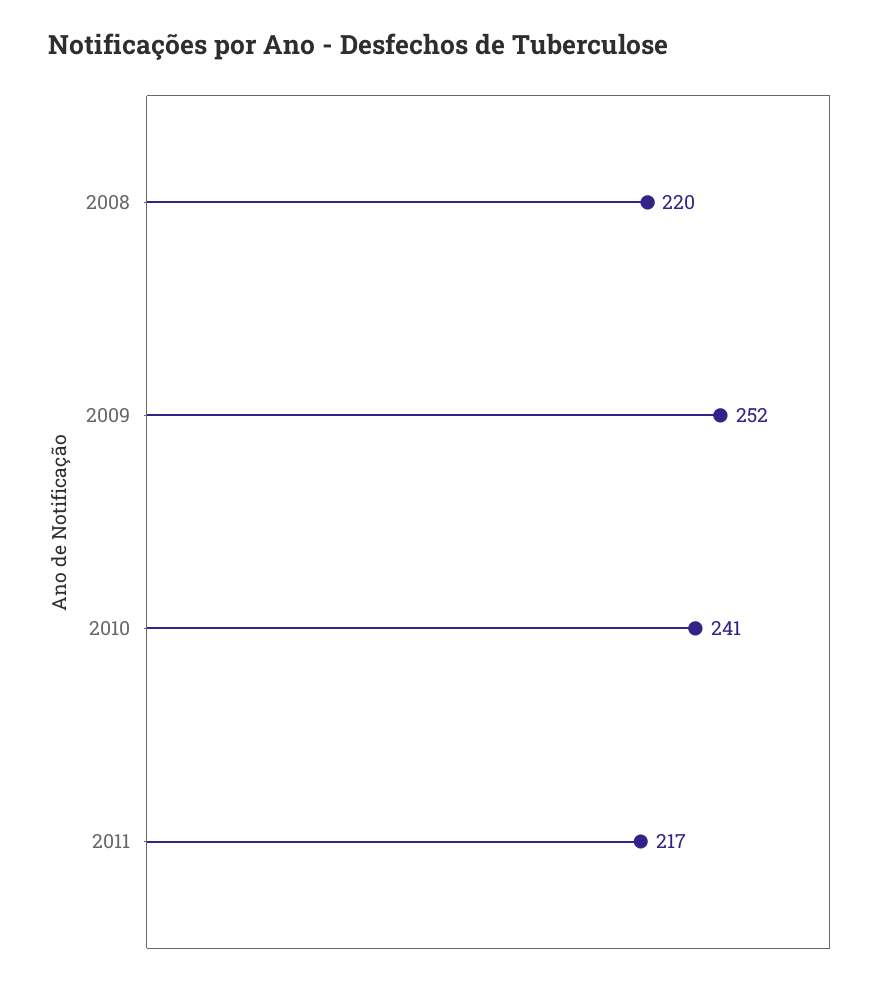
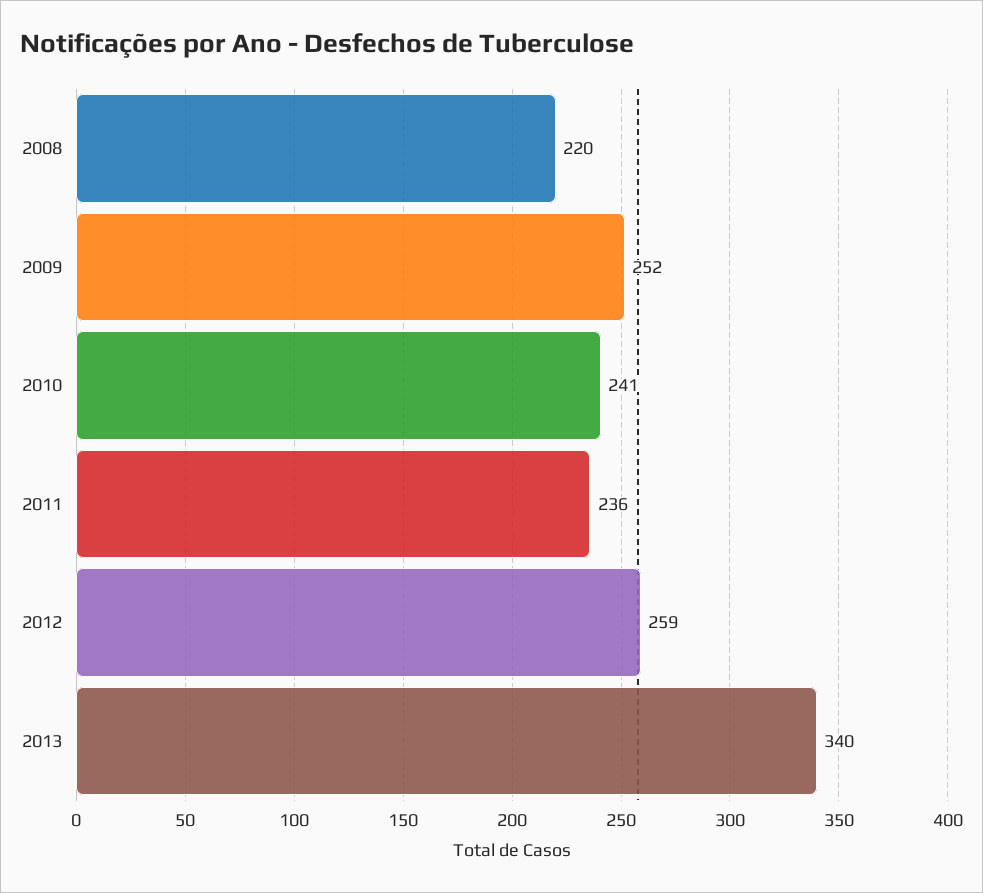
2011: 217 -> 236
2012: none -> 259
2013: none -> 340

